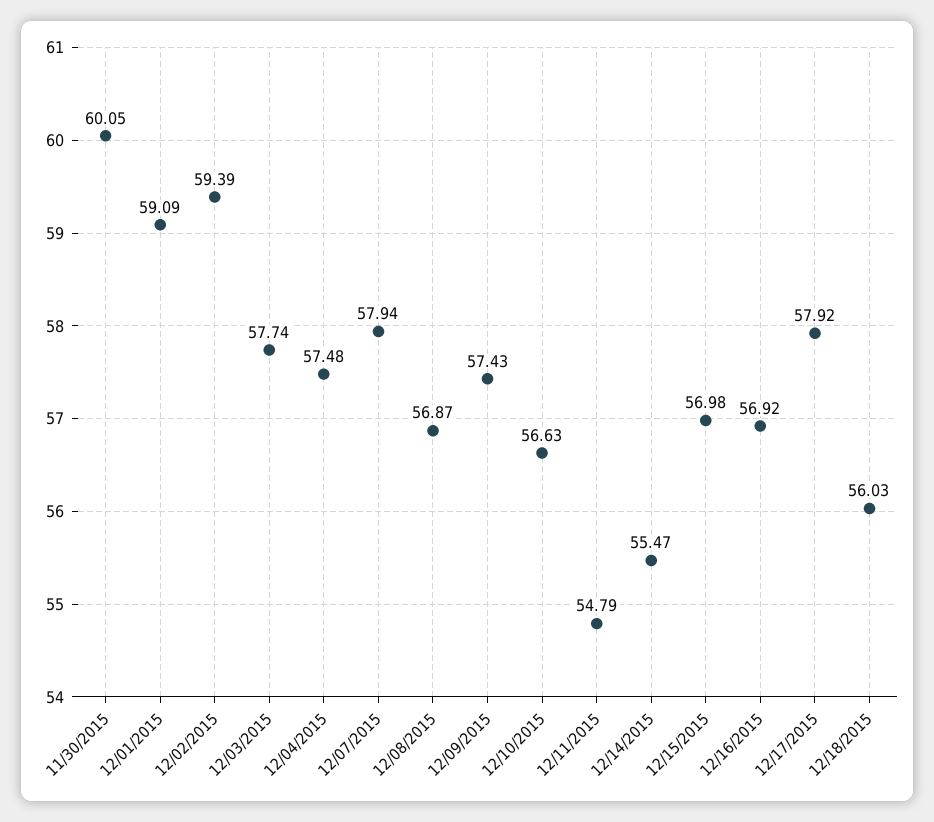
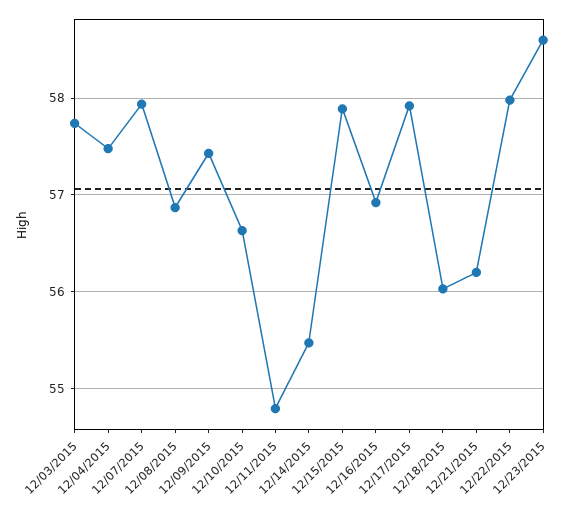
11/30/2015: 60.05 -> none
12/01/2015: 59.09 -> none
12/02/2015: 59.39 -> none
12/15/2015: 56.98 -> 57.9
12/21/2015: none -> 56.2
12/22/2015: none -> 58
12/23/2015: none -> 58.6

